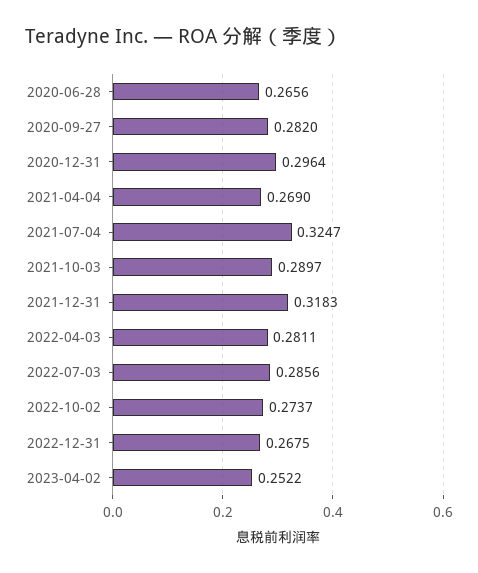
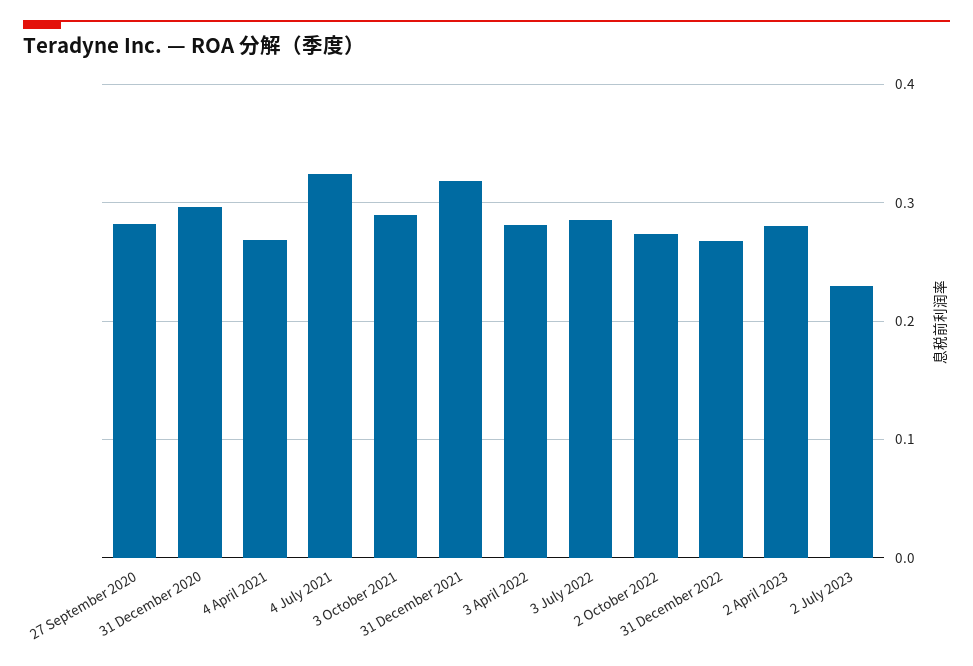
2020-06-28: 0.2656 -> none
2023-04-02: 0.2522 -> 0.28
2 July 2023: none -> 0.23

